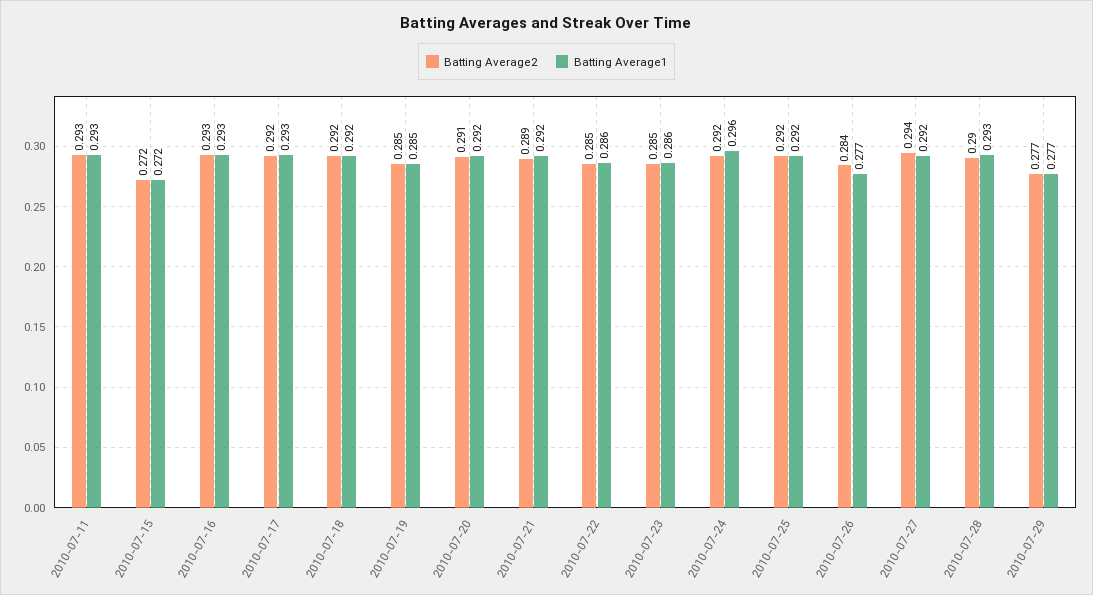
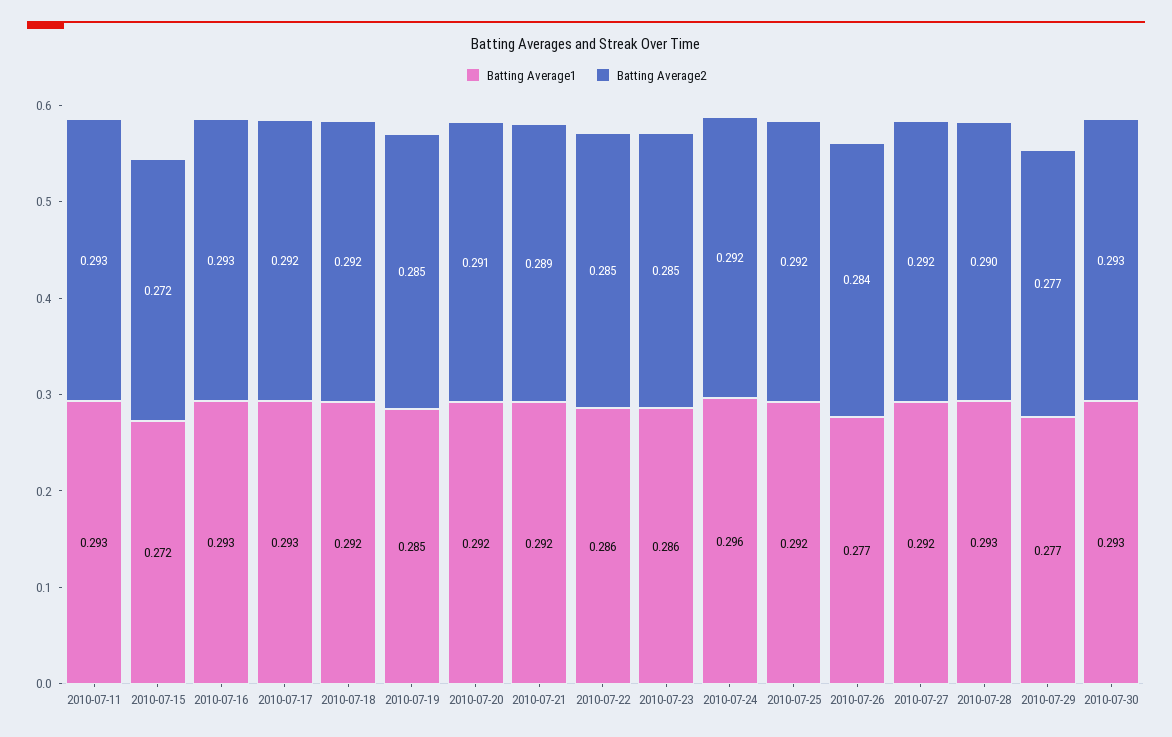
Batting Average2, 2010-07-27: 0.294 -> 0.292
Batting Average1, 2010-07-30: none -> 0.293
Batting Average2, 2010-07-30: none -> 0.293

